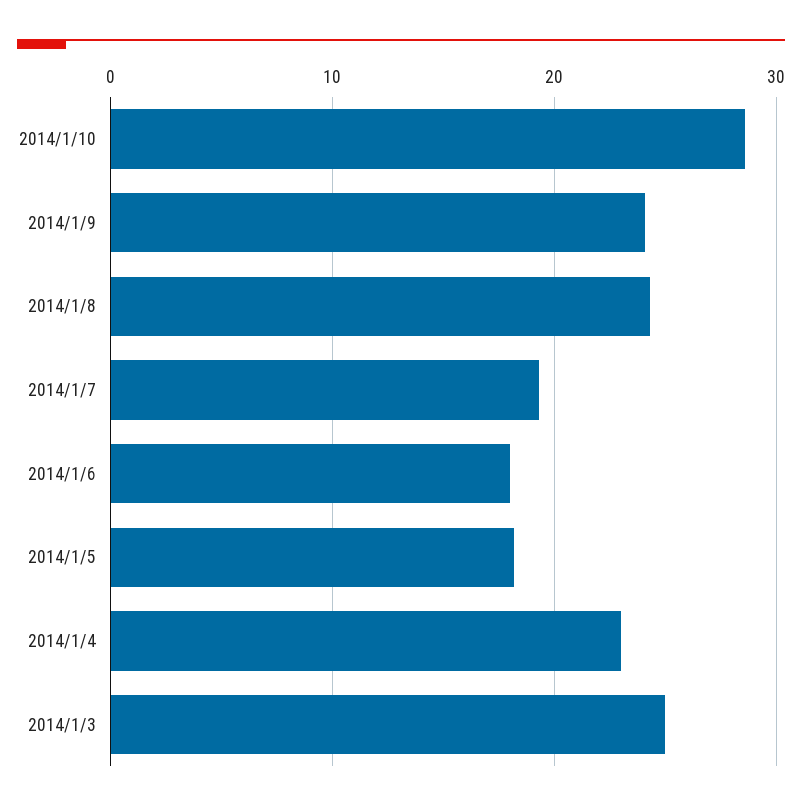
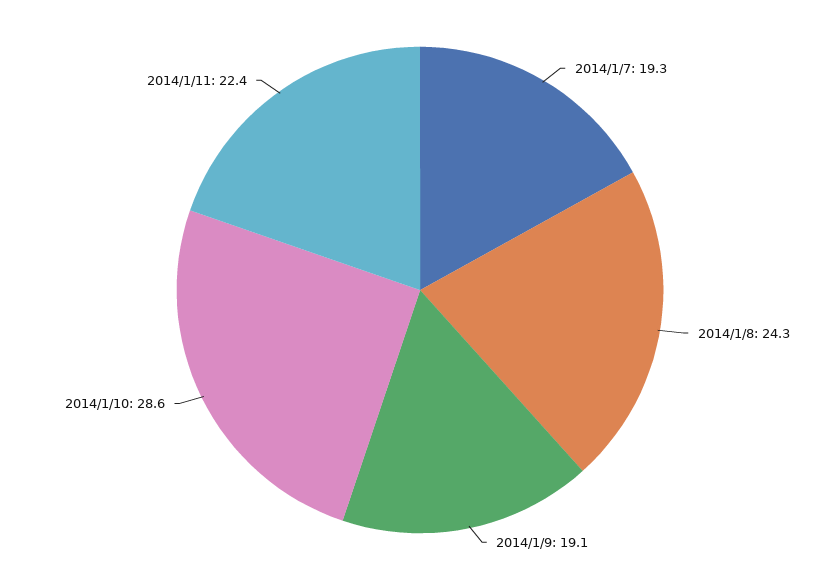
2014/1/9: 24 -> 19.1
2014/1/6: 18 -> none
2014/1/5: 18 -> none
2014/1/4: 23 -> none
2014/1/3: 25 -> none
2014/1/11: none -> 22.4

